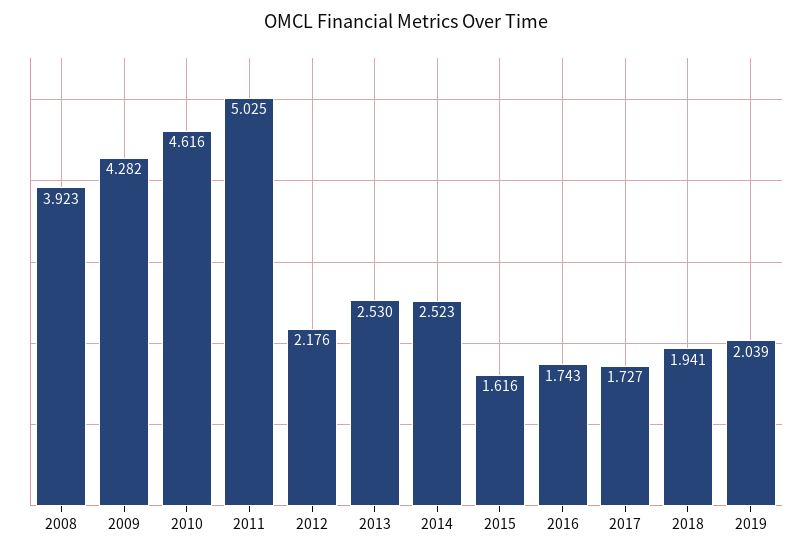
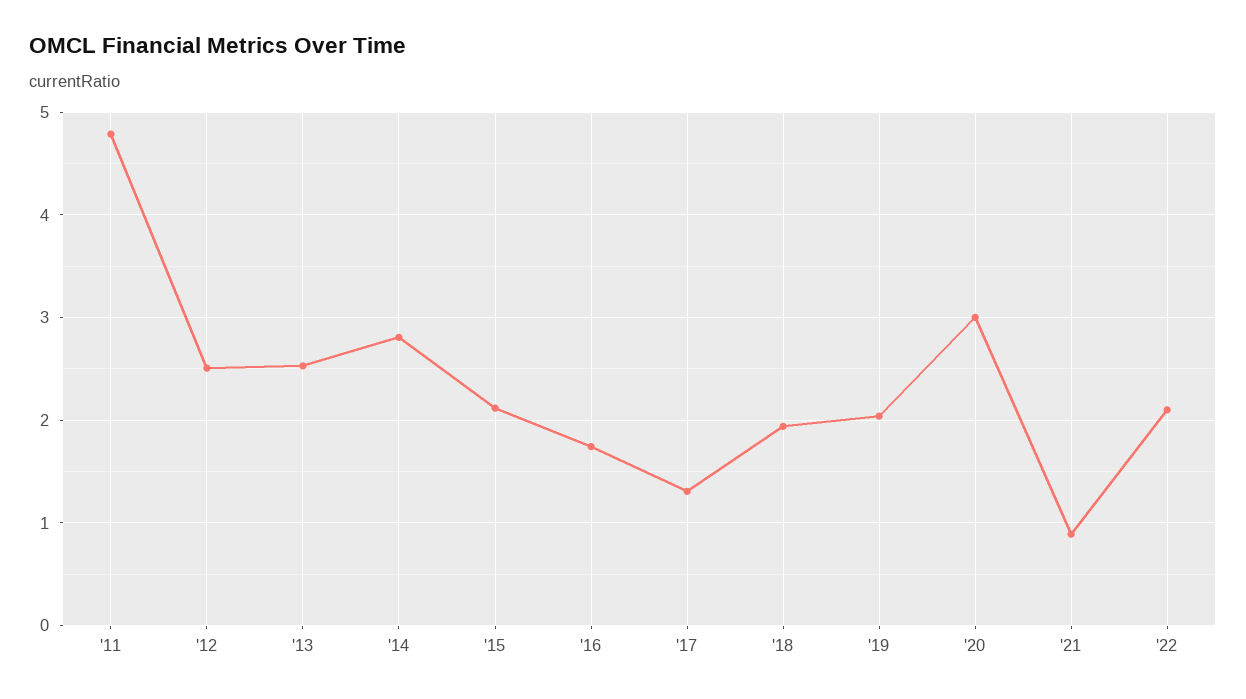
2008: 3.923 -> none
2009: 4.282 -> none
2010: 4.616 -> none
2011: 5.025 -> 4.8
2012: 2.176 -> 2.5
2014: 2.523 -> 2.8
2015: 1.616 -> 2.1
2017: 1.727 -> 1.3
'20: none -> 3
'21: none -> 0.9
'22: none -> 2.1

